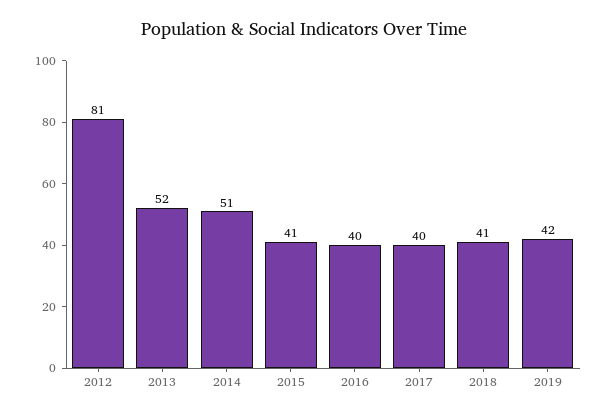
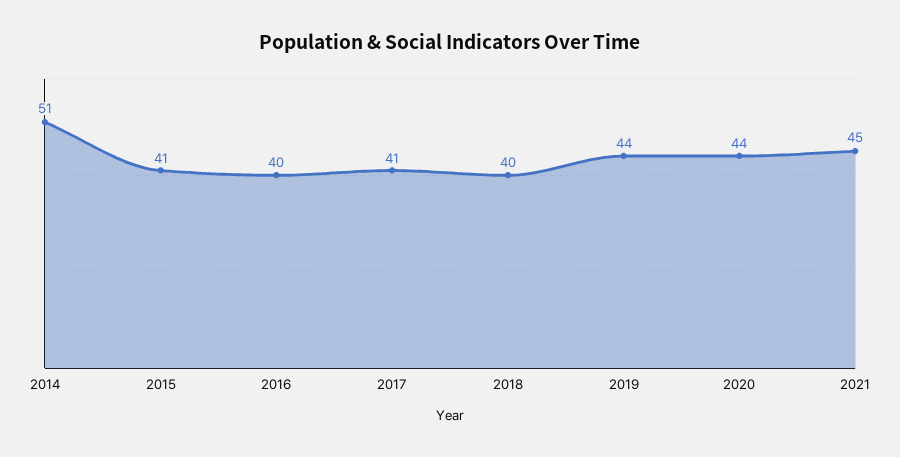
2012: 81 -> none
2013: 52 -> none
2017: 40 -> 41
2018: 41 -> 40
2019: 42 -> 44
2020: none -> 44
2021: none -> 45

